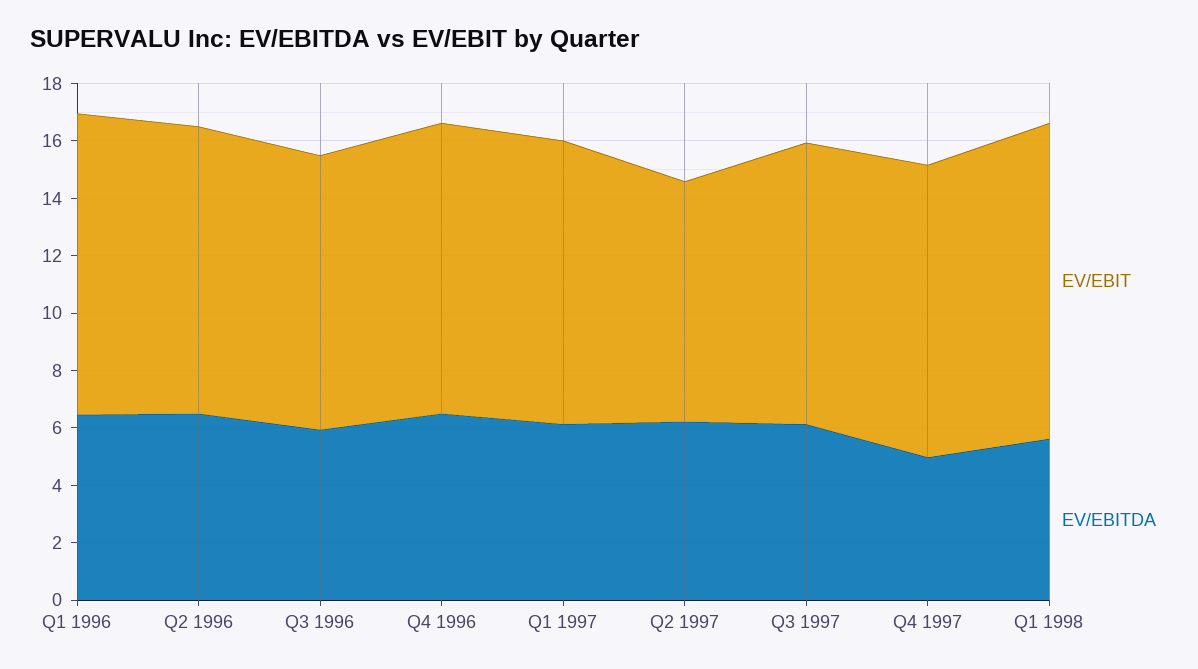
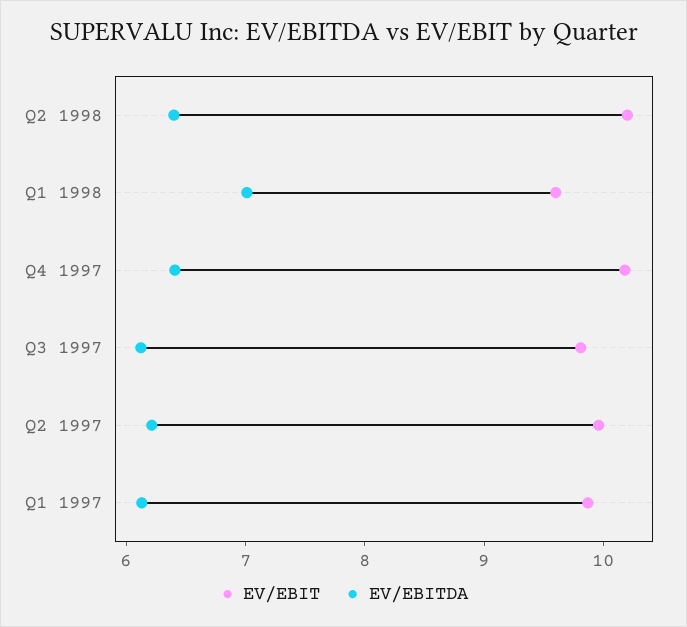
EV/EBIT, Q1 1996: 10.5 -> none
EV/EBITDA, Q1 1996: 6.5 -> none
EV/EBIT, Q2 1996: 10 -> none
EV/EBITDA, Q2 1996: 6.5 -> none
EV/EBIT, Q3 1996: 9.5 -> none
EV/EBITDA, Q3 1996: 6 -> none
EV/EBIT, Q4 1996: 10 -> none
EV/EBITDA, Q4 1996: 6.5 -> none
EV/EBIT, Q2 1997: 8.5 -> 10
EV/EBITDA, Q4 1997: 5 -> 6.4
EV/EBIT, Q1 1998: 11 -> 9.6
EV/EBITDA, Q1 1998: 5.5 -> 7
EV/EBIT, Q2 1998: none -> 10.2
EV/EBITDA, Q2 1998: none -> 6.4

